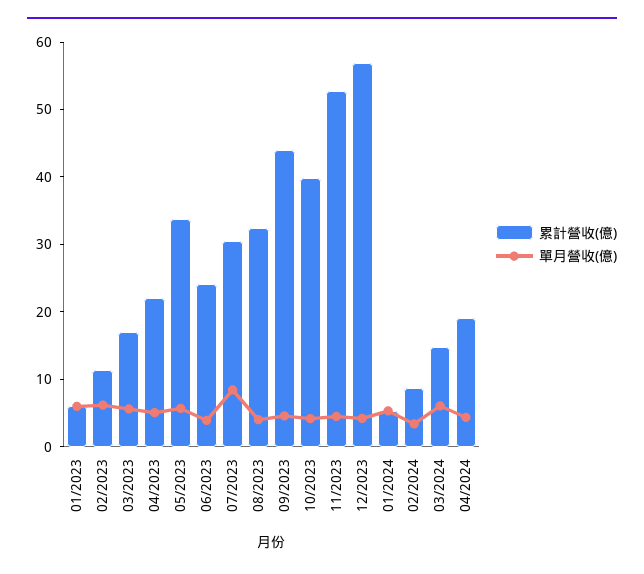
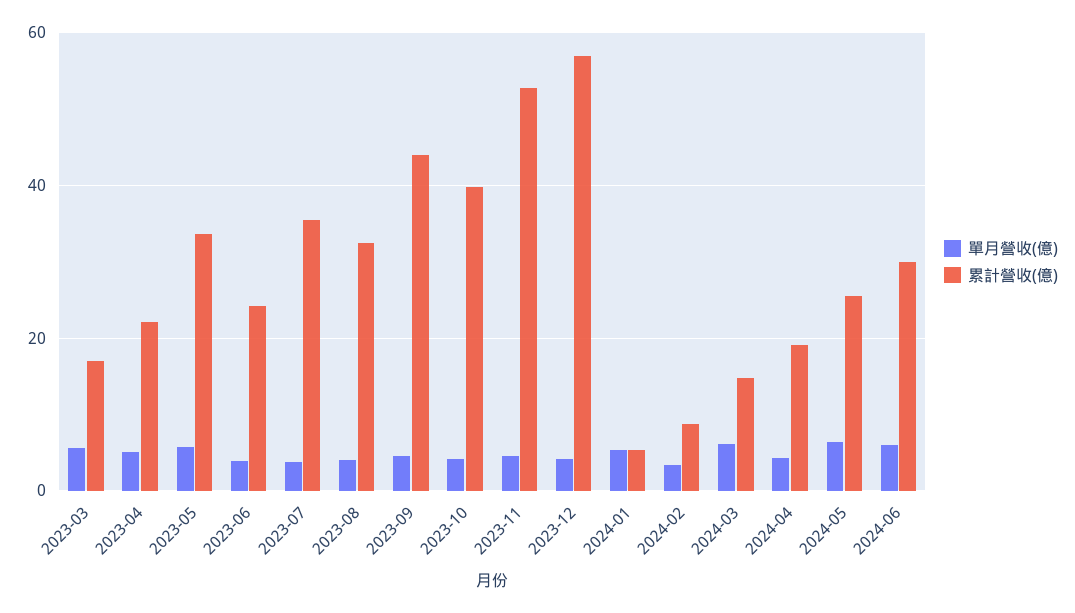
累計營收(億), 01/2023: 6 -> none
單月營收(億), 01/2023: 6 -> none
累計營收(億), 02/2023: 12 -> none
單月營收(億), 02/2023: 6 -> none
累計營收(億), 07/2023: 30 -> 36
單月營收(億), 07/2023: 8 -> 4
單月營收(億), 2024-05: none -> 6
累計營收(億), 2024-05: none -> 26
單月營收(億), 2024-06: none -> 6
累計營收(億), 2024-06: none -> 30

